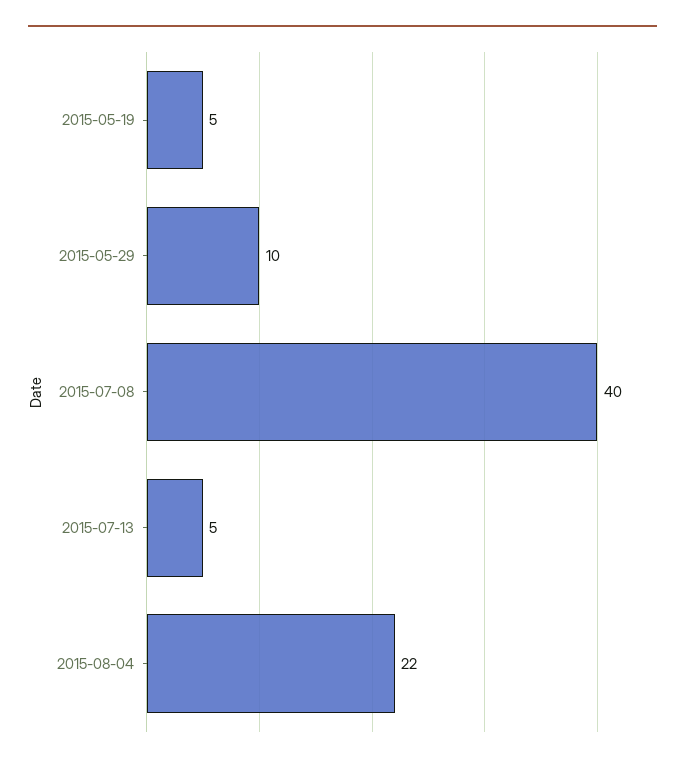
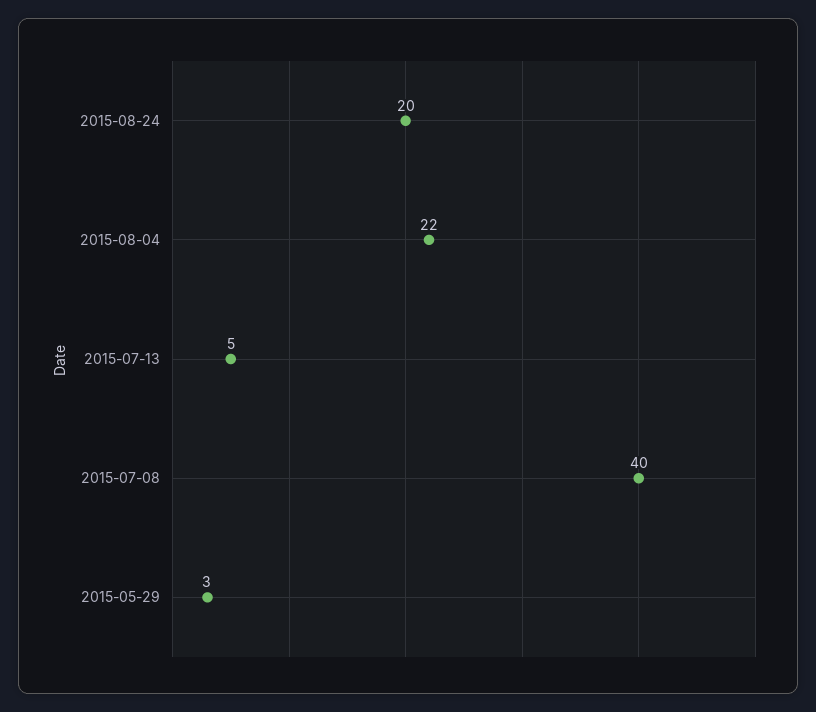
2015-05-19: 5 -> none
2015-05-29: 10 -> 3
2015-08-24: none -> 20

